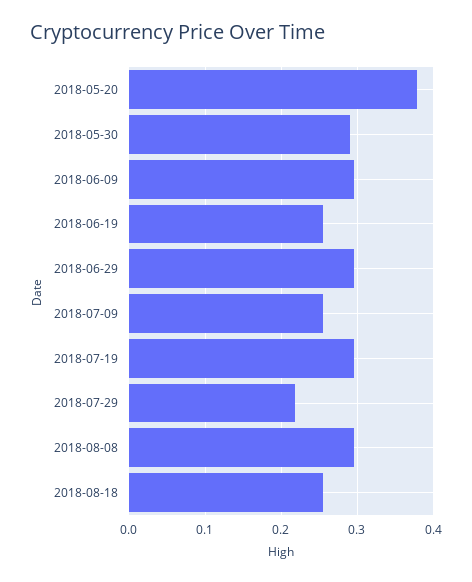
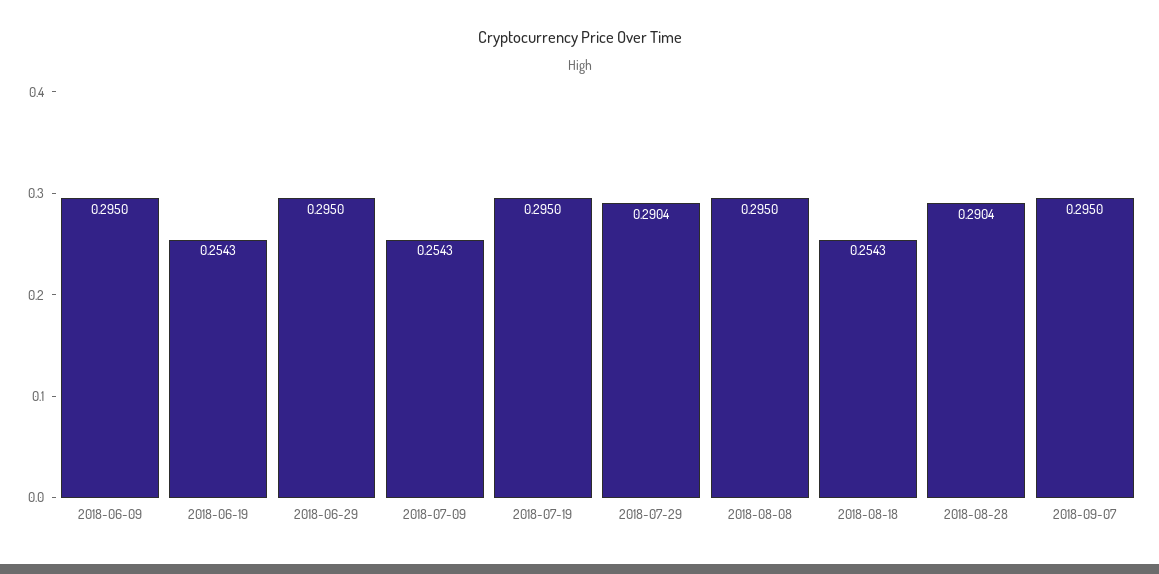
2018-05-20: 0.38 -> none
2018-05-30: 0.29 -> none
2018-07-29: 0.22 -> 0.2904
2018-08-28: none -> 0.2904
2018-09-07: none -> 0.295

